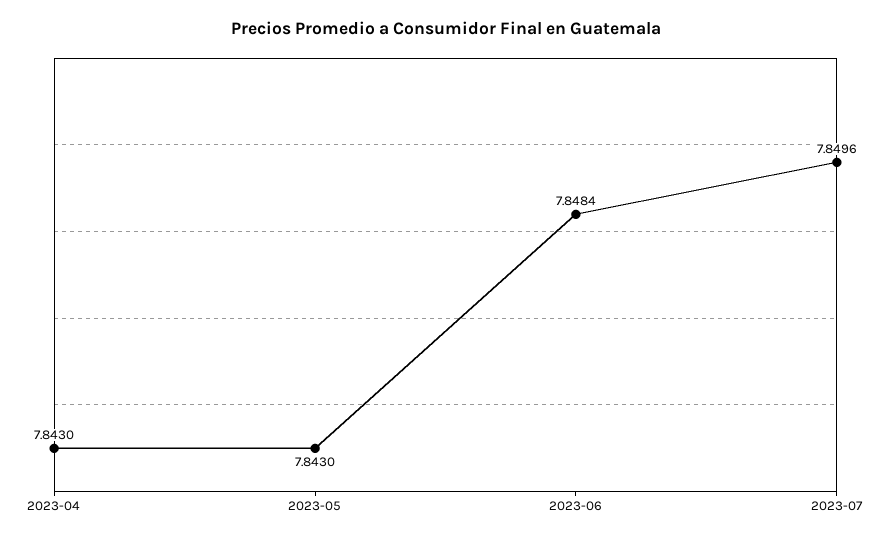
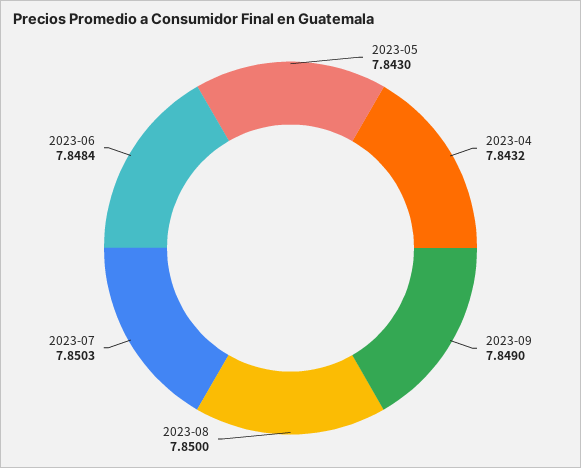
2023-04: 7.843 -> 7.8432
2023-07: 7.8496 -> 7.8503
2023-09: none -> 7.849
2023-08: none -> 7.85

